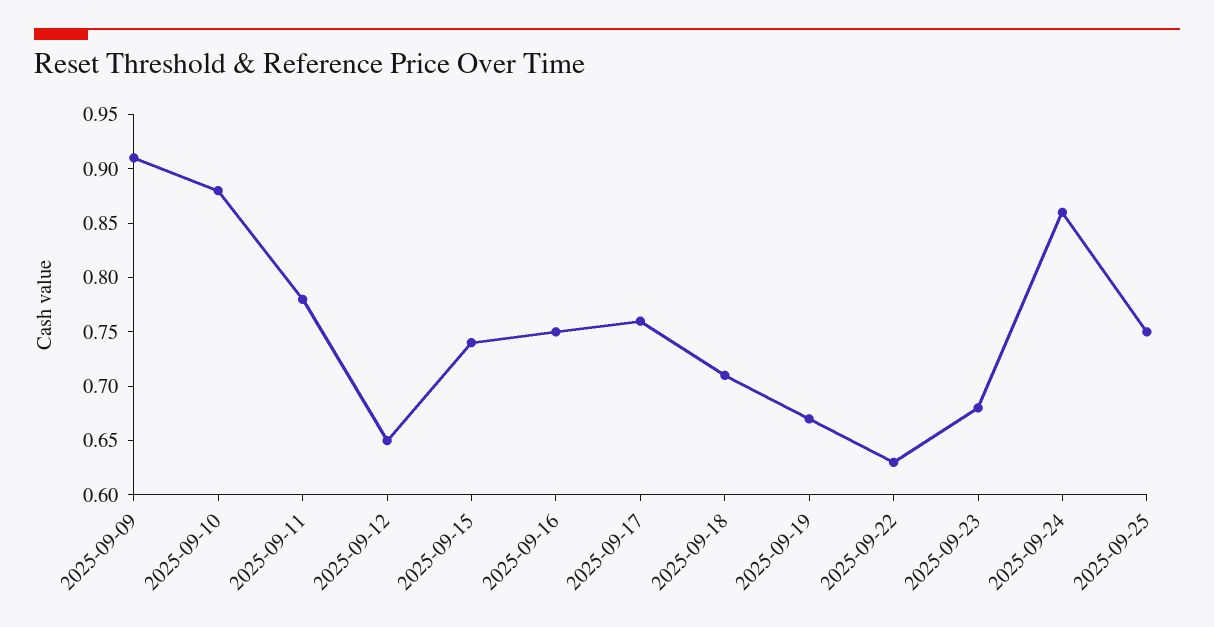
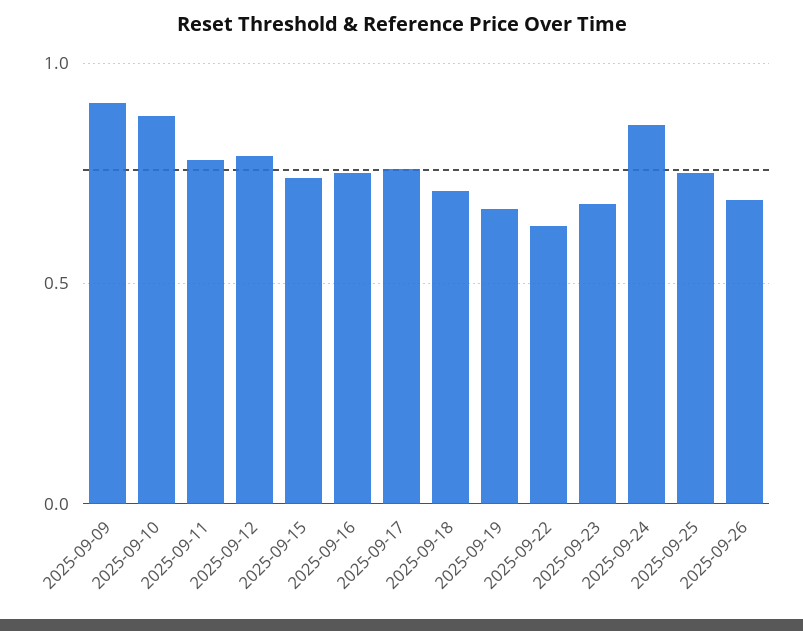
2025-09-12: 0.65 -> 0.8
2025-09-26: none -> 0.7

